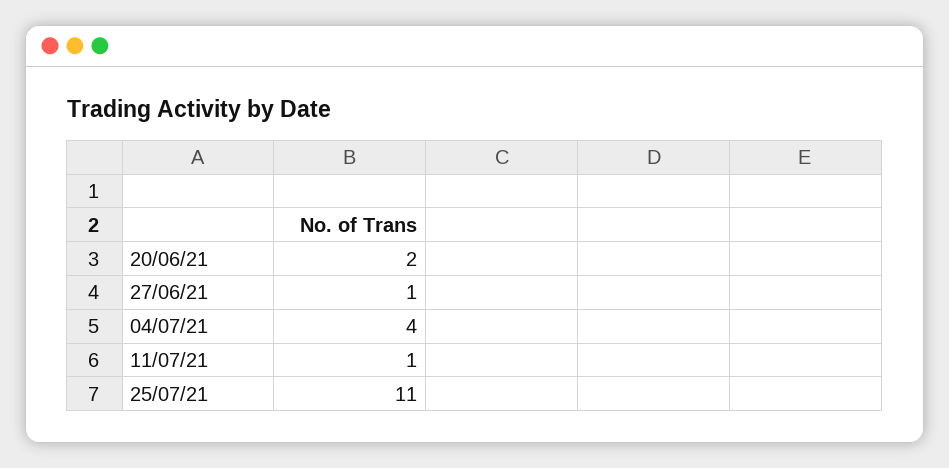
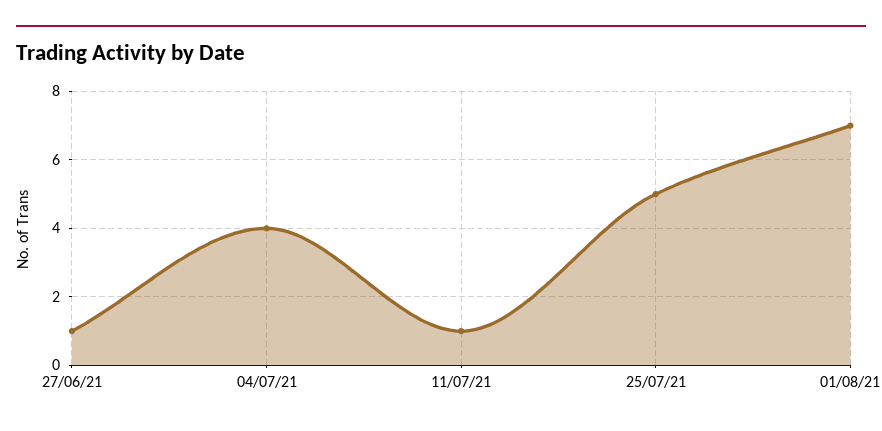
20/06/21: 2 -> none
25/07/21: 11 -> 5
01/08/21: none -> 7

